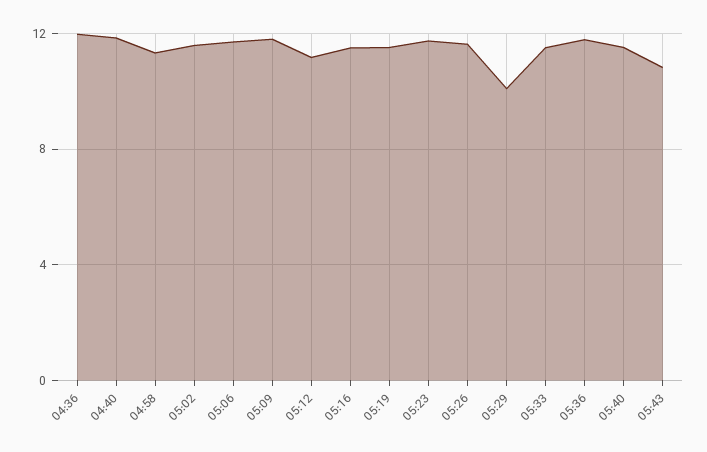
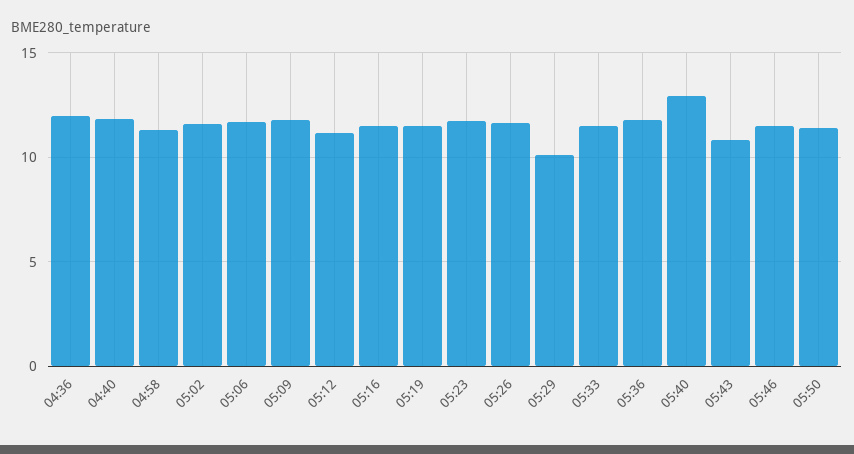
05:40: 11.5 -> 13
05:46: none -> 11.5
05:50: none -> 11.5

